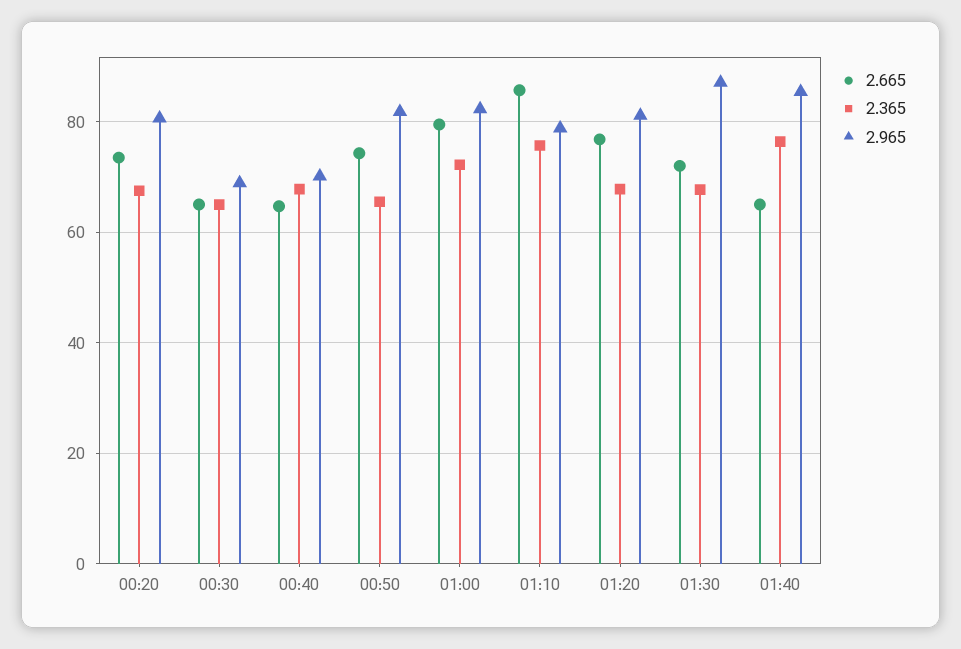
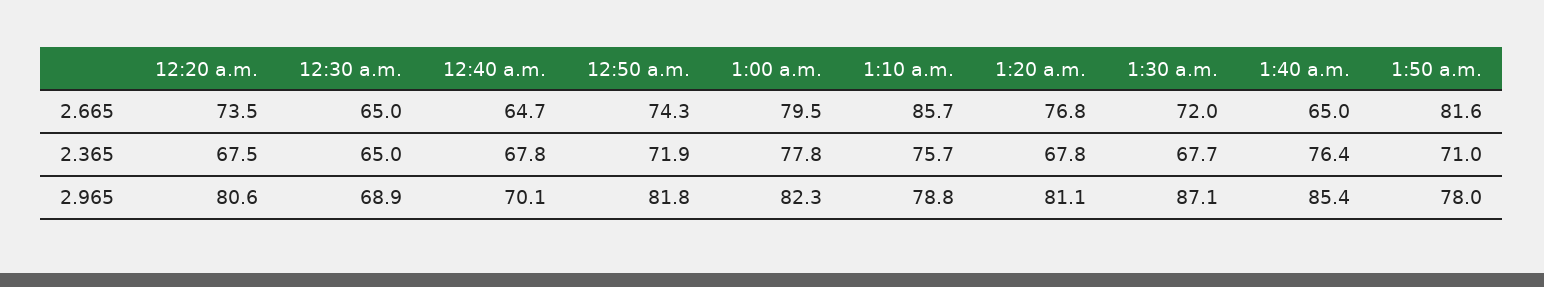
2.365, 00:50: 66 -> 71.9
2.365, 01:00: 72 -> 77.8
2.665, 1:50 a.m.: none -> 81.6
2.365, 1:50 a.m.: none -> 71
2.965, 1:50 a.m.: none -> 78

